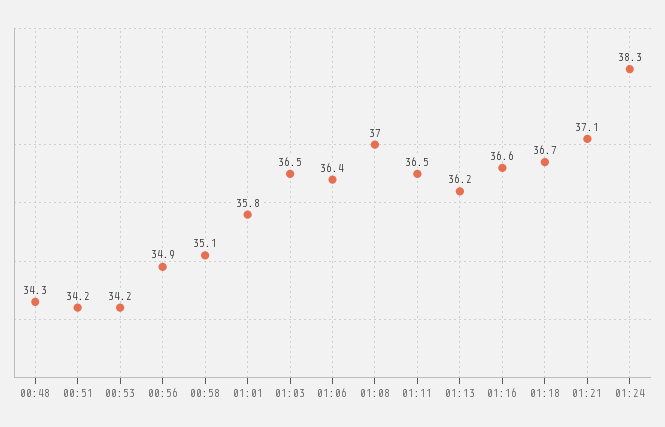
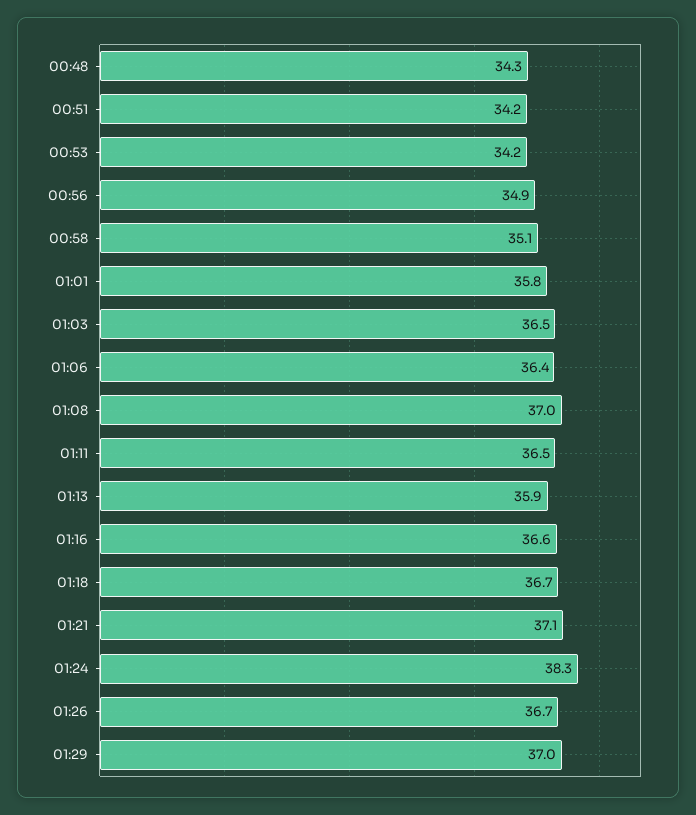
01:13: 36.2 -> 35.9
01:26: none -> 36.7
01:29: none -> 37

